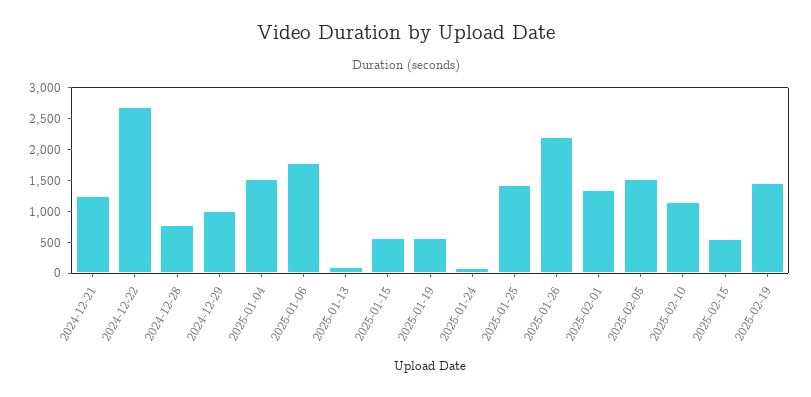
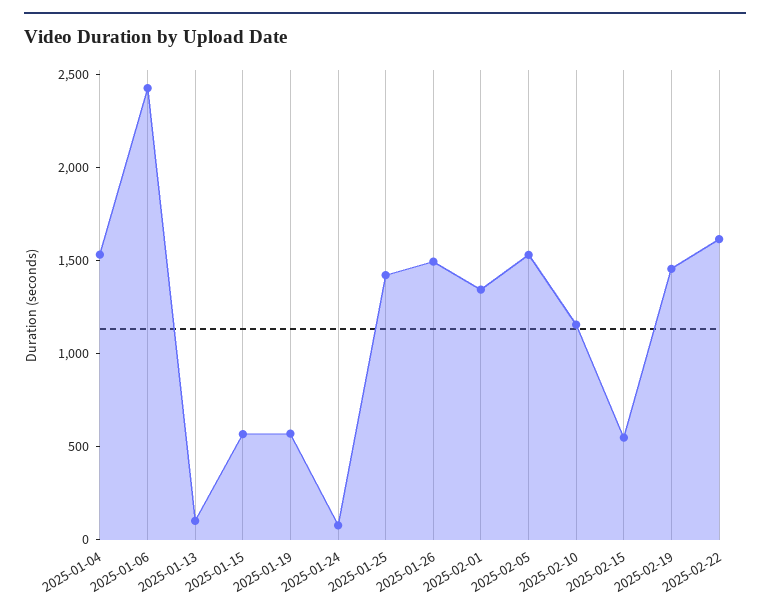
2024-12-21: 1250 -> none
2024-12-22: 2750 -> none
2024-12-28: 750 -> none
2024-12-29: 1000 -> none
2025-01-06: 1750 -> 2400
2025-01-26: 2250 -> 1500
2025-02-22: none -> 1600

